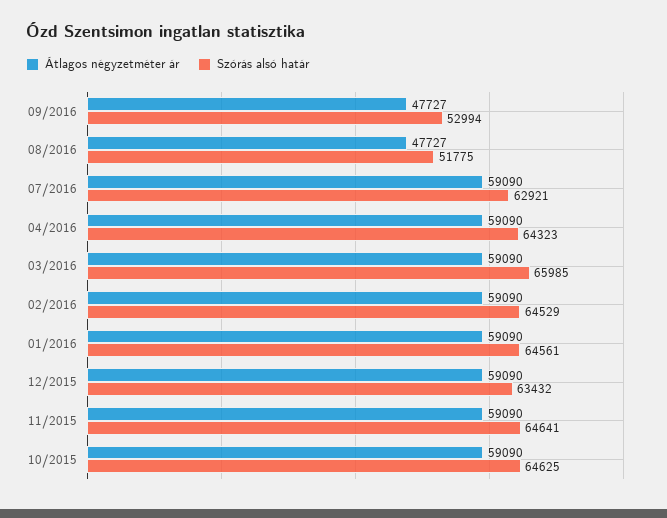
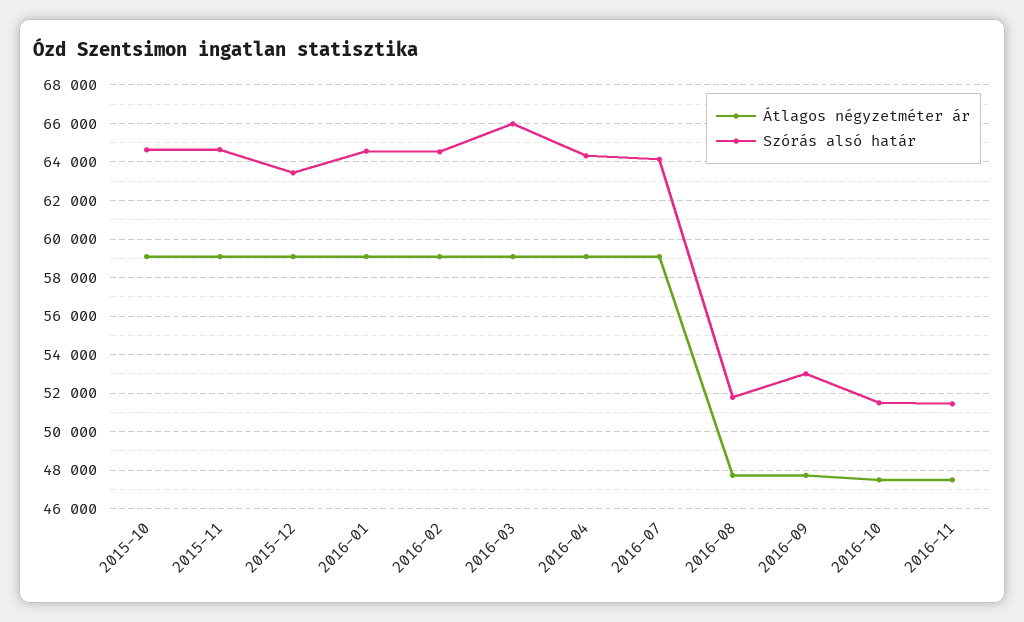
Szórás alsó határ, 07/2016: 62921 -> 64000
Átlagos négyzetméter ár, 2016-10: none -> 47500
Szórás alsó határ, 2016-10: none -> 51500
Átlagos négyzetméter ár, 2016-11: none -> 47500
Szórás alsó határ, 2016-11: none -> 51500

